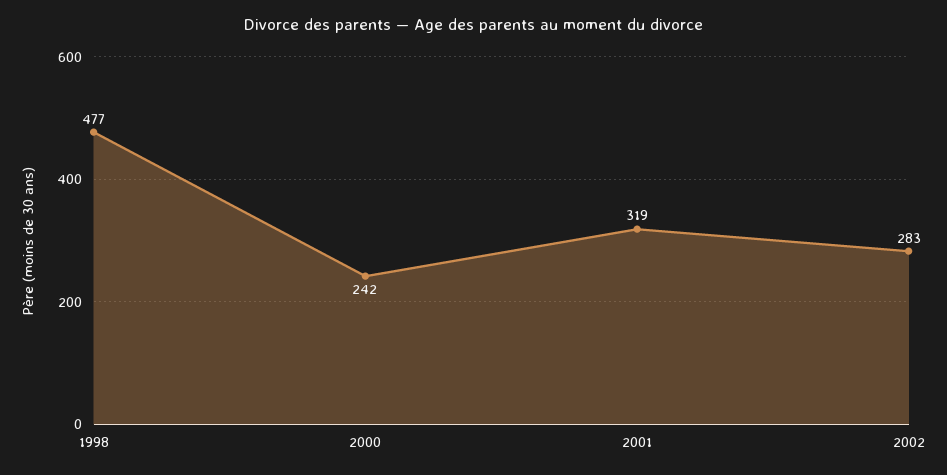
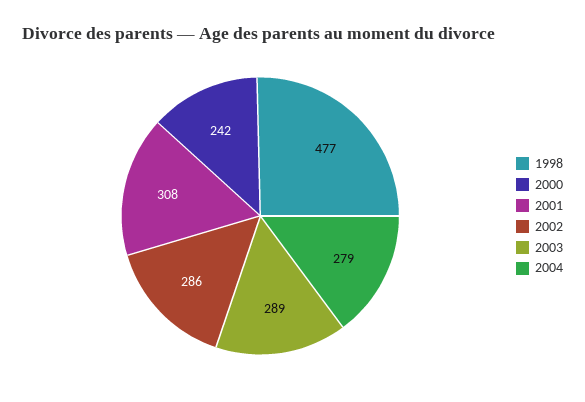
2001: 319 -> 308
2002: 283 -> 286
2003: none -> 289
2004: none -> 279

